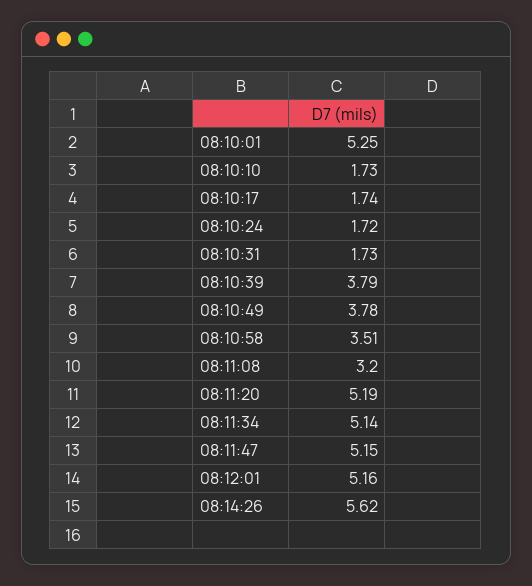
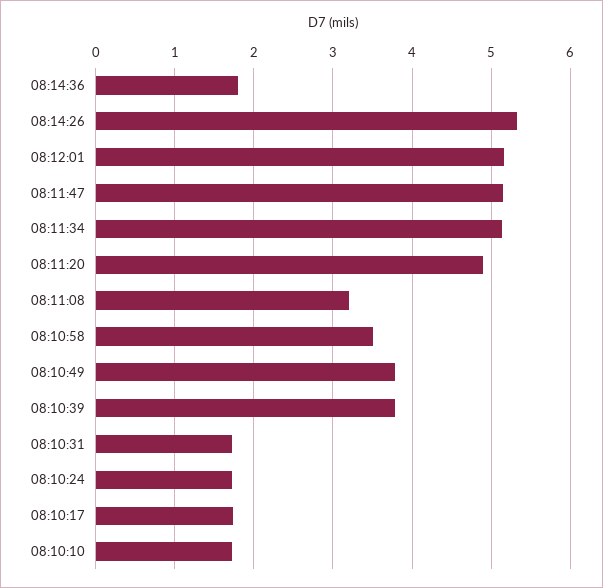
08:10:01: 5.25 -> none
08:11:20: 5.19 -> 4.9
08:14:26: 5.62 -> 5.3
08:14:36: none -> 1.8

